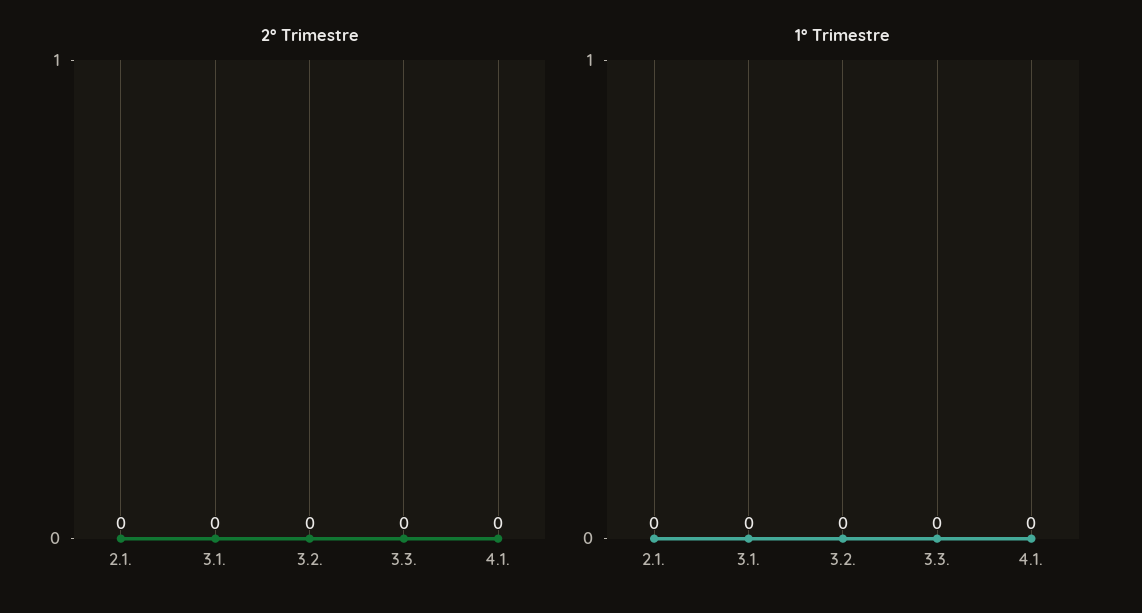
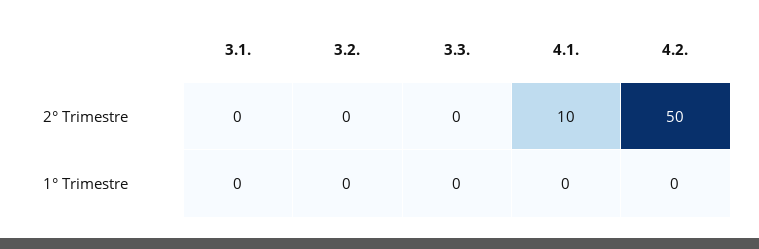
2° Trimestre, 2.1.: 0 -> none
2° Trimestre, 4.1.: 0 -> 10
1° Trimestre, 2.1.: 0 -> none
2° Trimestre, 4.2.: none -> 50
1° Trimestre, 4.2.: none -> 0

